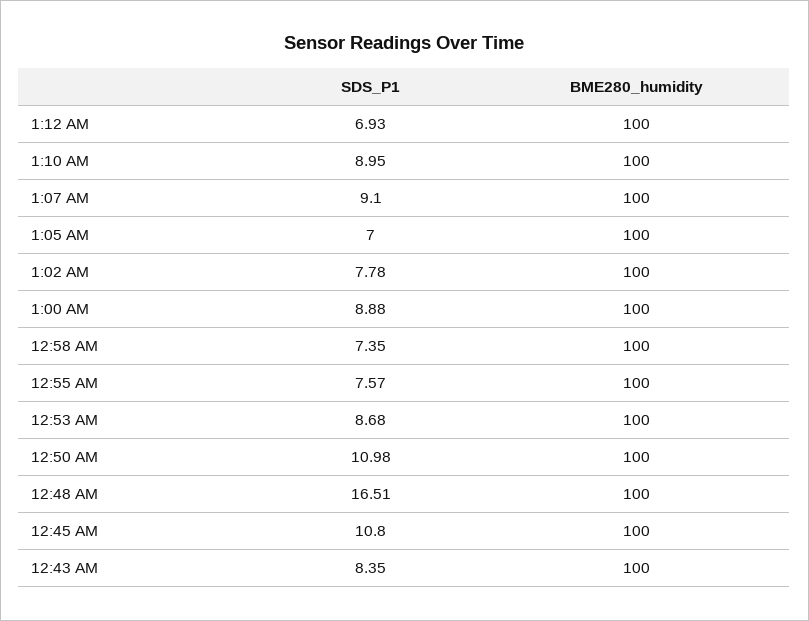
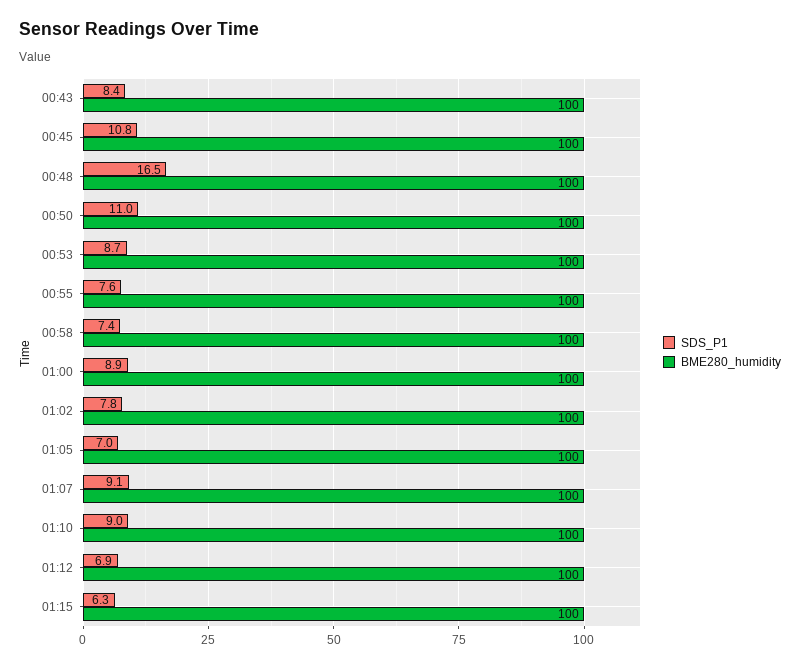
SDS_P1, 01:15: none -> 6.3
BME280_humidity, 01:15: none -> 100

